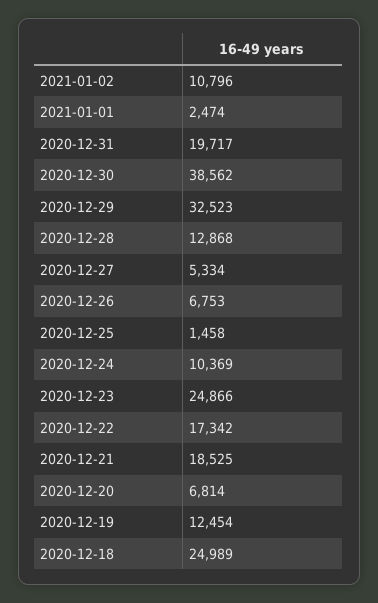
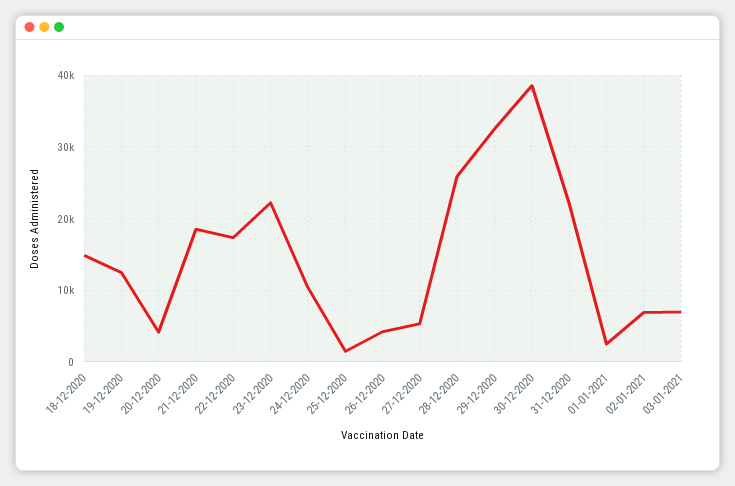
2021-01-02: 10796 -> 7000
2020-12-31: 19717 -> 22000
2020-12-28: 12868 -> 26000
2020-12-26: 6753 -> 4000
2020-12-23: 24866 -> 22000
2020-12-20: 6814 -> 4000
2020-12-18: 24989 -> 15000
03-01-2021: none -> 7000

